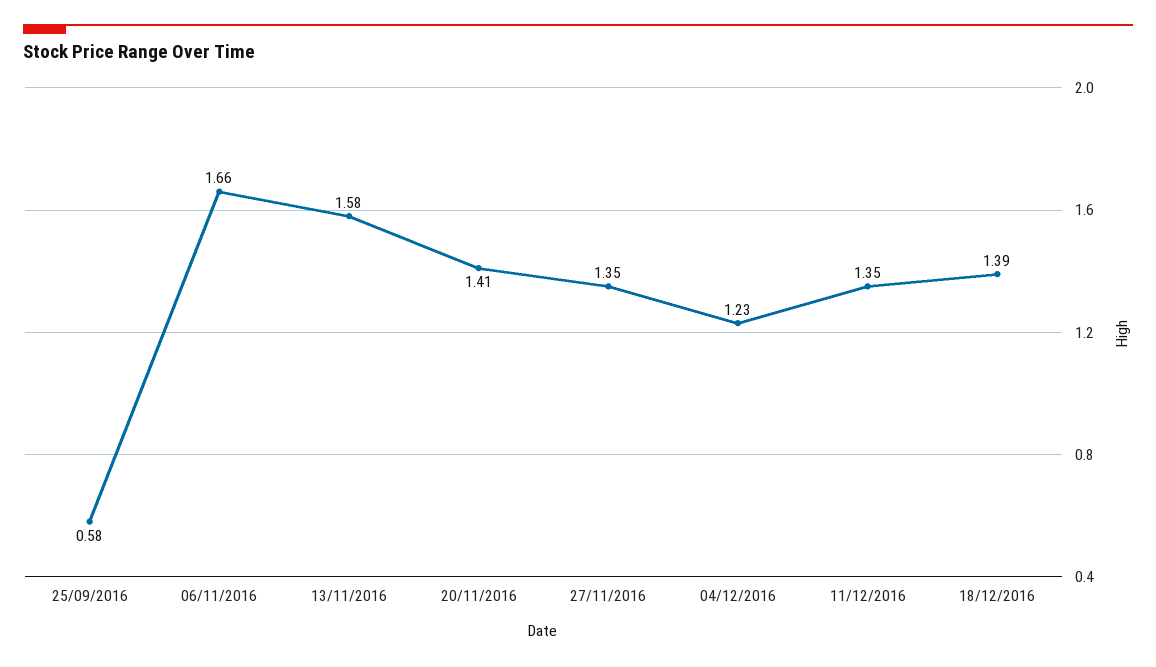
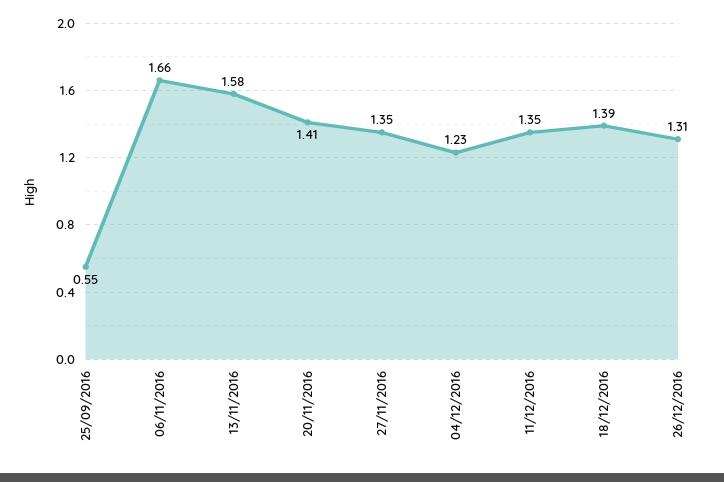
25/09/2016: 0.58 -> 0.55
26/12/2016: none -> 1.31

